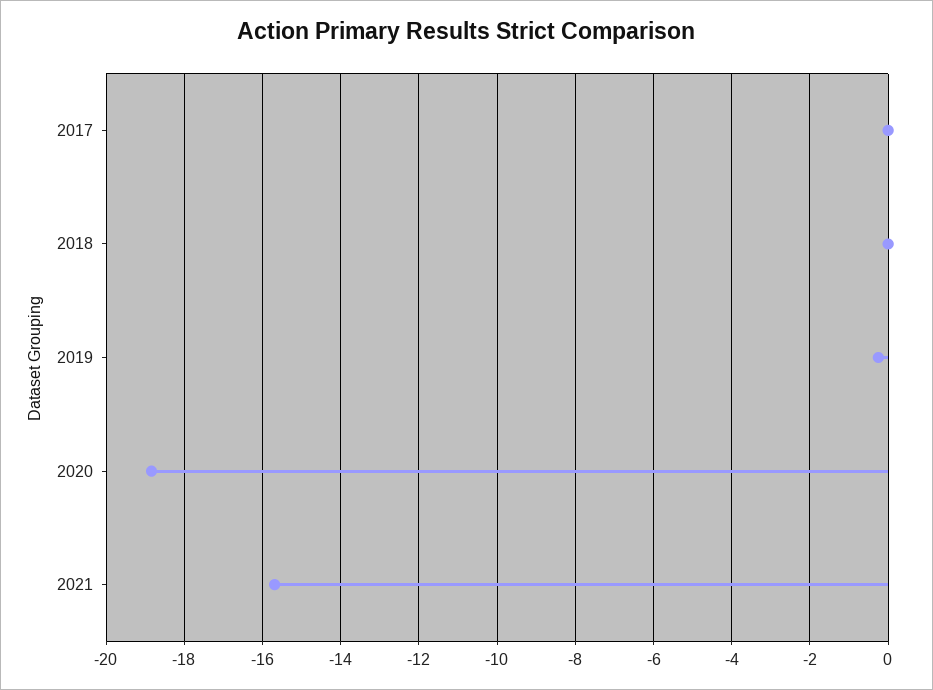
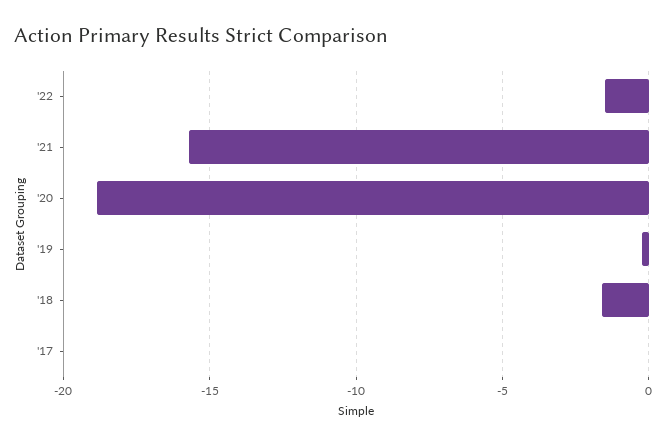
2018: 0 -> -1.5
'22: none -> -1.5

